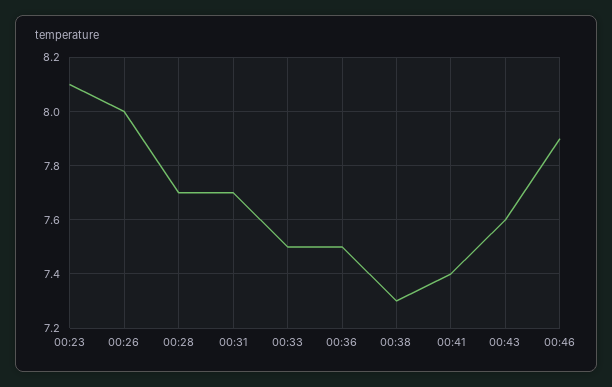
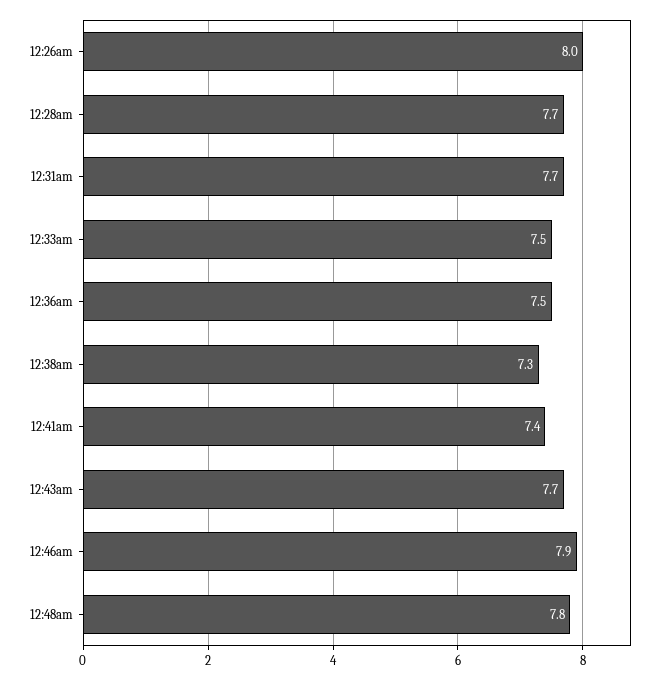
00:23: 8.1 -> none
00:43: 7.6 -> 7.7
12:48am: none -> 7.8

